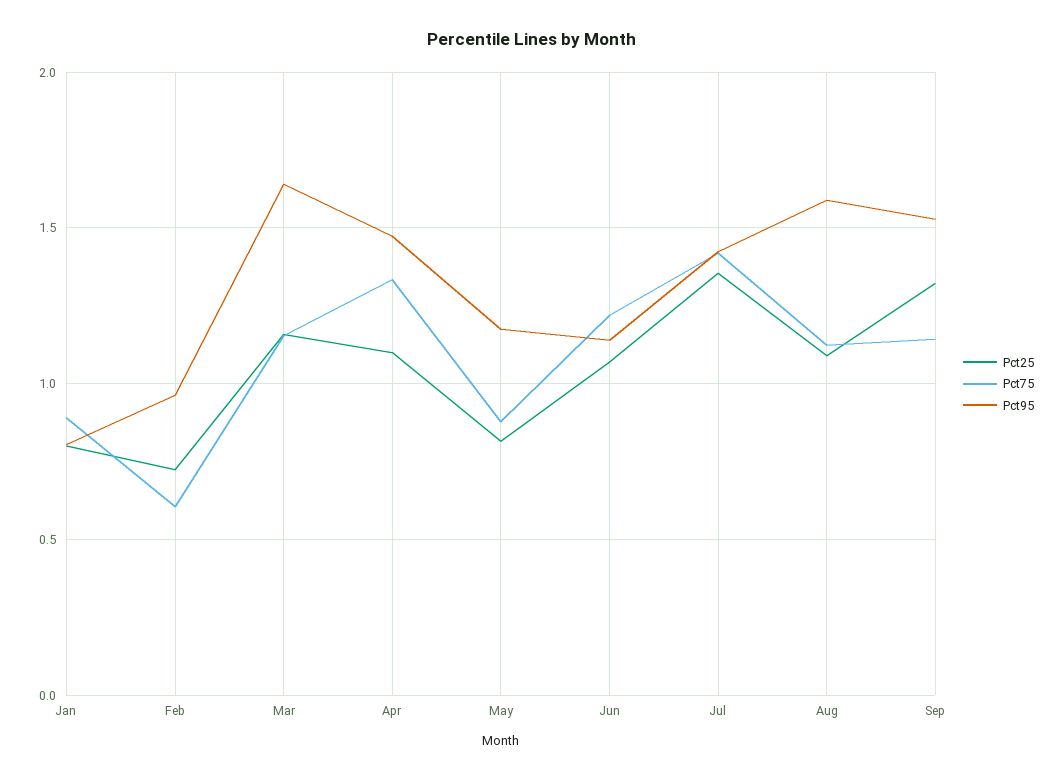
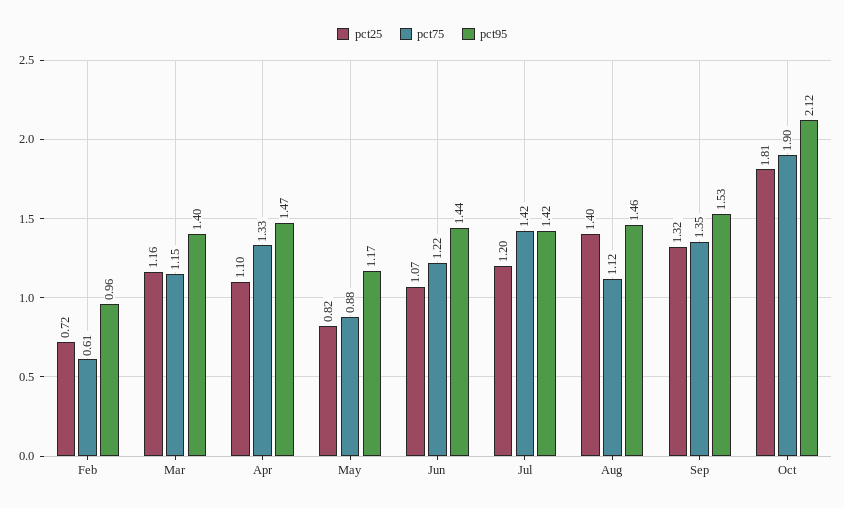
Pct25, Jan: 0.8 -> none
Pct75, Jan: 0.9 -> none
Pct95, Jan: 0.8 -> none
Pct95, Mar: 1.65 -> 1.4
Pct95, Jun: 1.15 -> 1.44
Pct25, Jul: 1.35 -> 1.2
Pct25, Aug: 1.1 -> 1.4
Pct95, Aug: 1.6 -> 1.46
Pct75, Sep: 1.15 -> 1.35
Pct25, Oct: none -> 1.81
Pct75, Oct: none -> 1.9
Pct95, Oct: none -> 2.12

